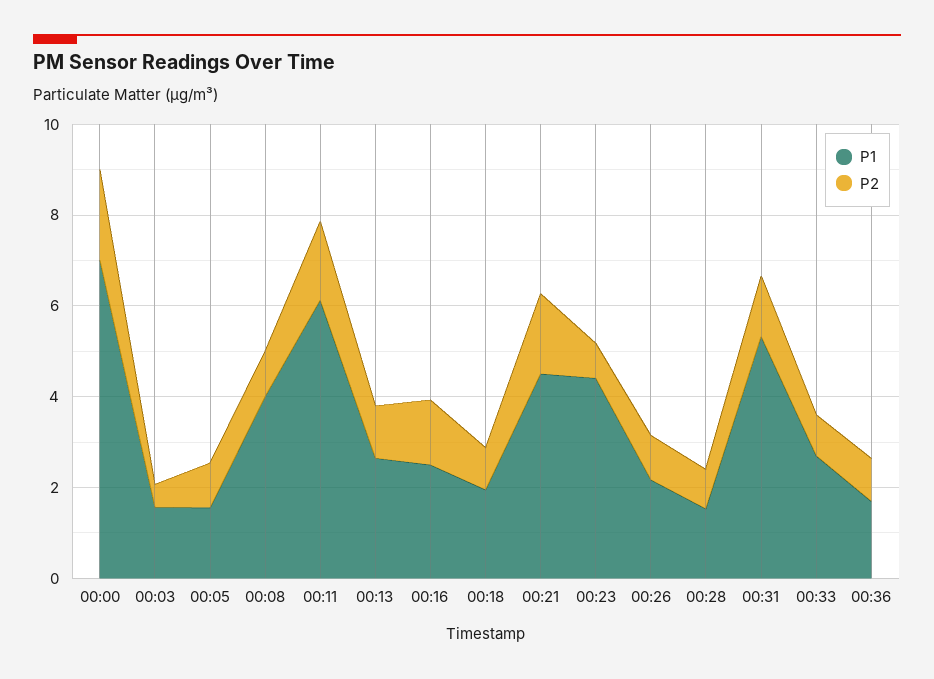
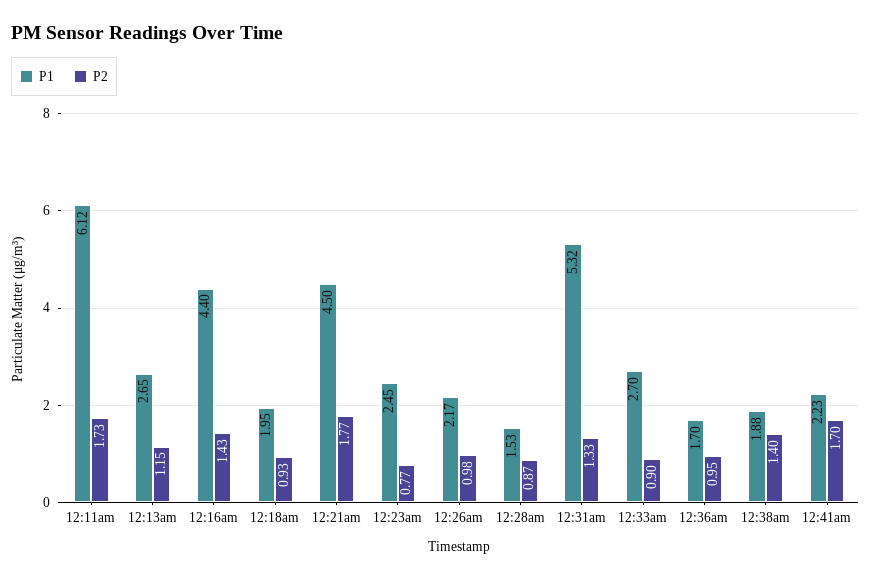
P1, 00:00: 7 -> none
P2, 00:00: 2 -> none
P1, 00:03: 1.5 -> none
P2, 00:03: 0.5 -> none
P1, 00:05: 1.5 -> none
P2, 00:05: 1 -> none
P1, 00:08: 4 -> none
P2, 00:08: 1 -> none
P1, 00:16: 2.5 -> 4.4
P1, 00:23: 4.5 -> 2.45
P1, 12:38am: none -> 1.88
P2, 12:38am: none -> 1.4
P1, 12:41am: none -> 2.23
P2, 12:41am: none -> 1.7

